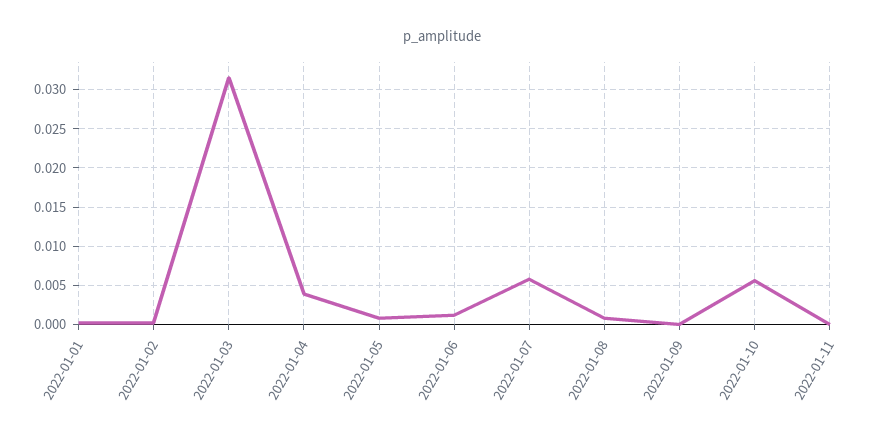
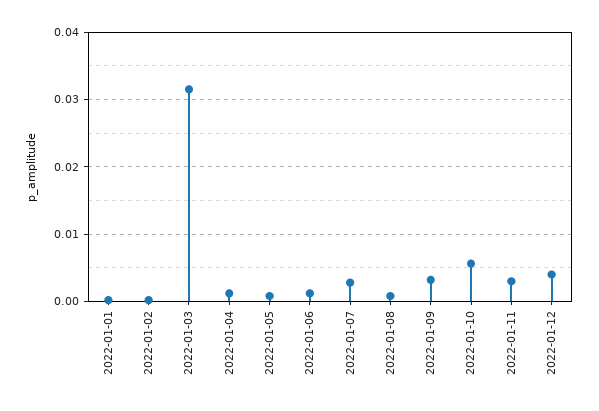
2022-01-04: 0.004 -> 0.001
2022-01-07: 0.006 -> 0.003
2022-01-09: 0 -> 0.003
2022-01-11: 0 -> 0.003
2022-01-12: none -> 0.004

